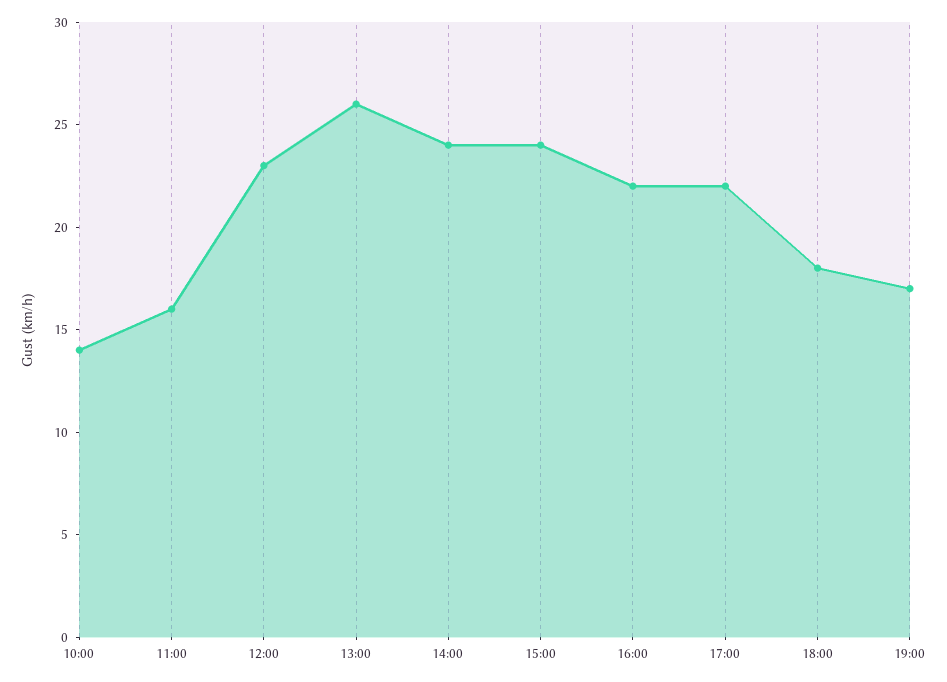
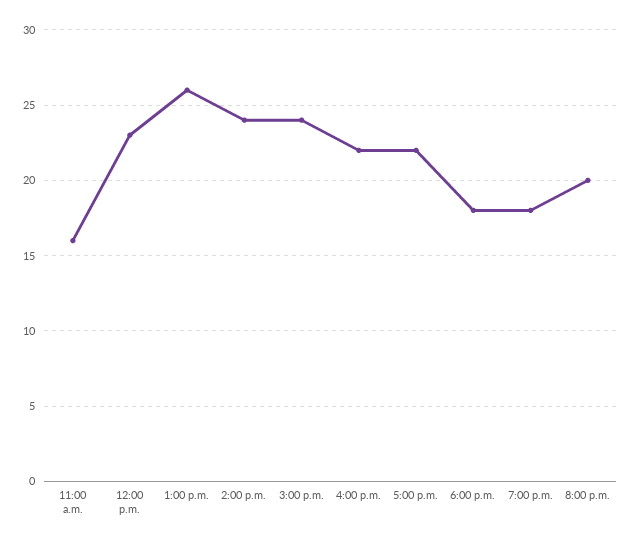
10:00: 14 -> none
19:00: 17 -> 18
8:00 p.m.: none -> 20

